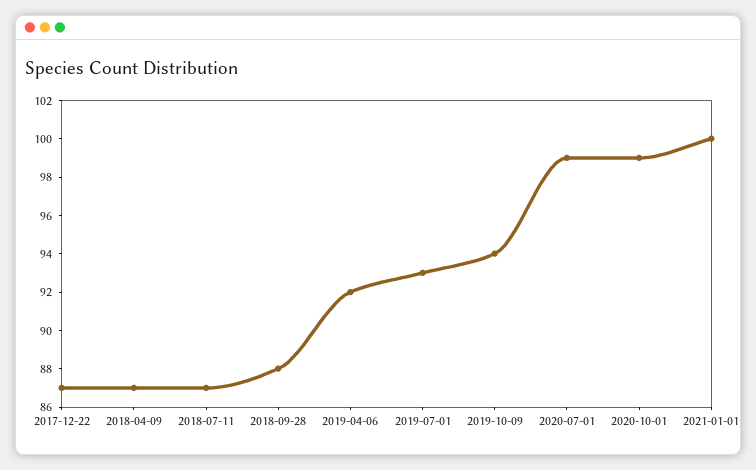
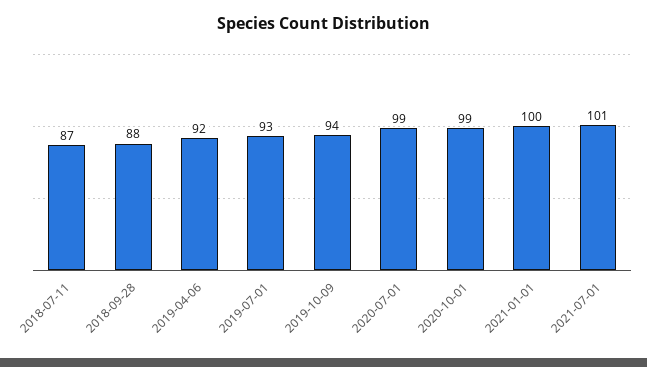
2017-12-22: 87 -> none
2018-04-09: 87 -> none
2021-07-01: none -> 101

